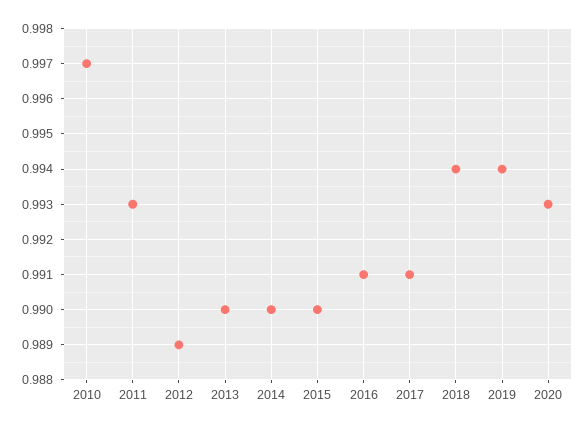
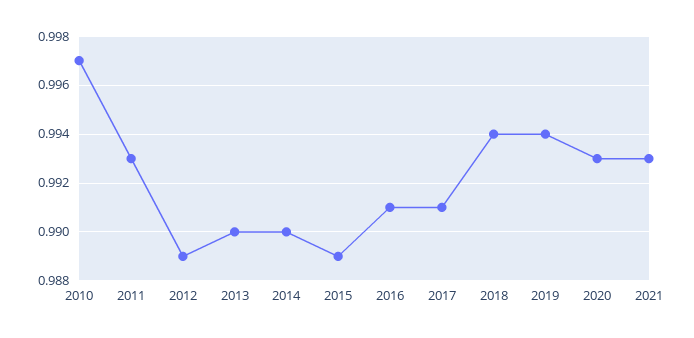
2015: 0.99 -> 0.989
2021: none -> 0.993

